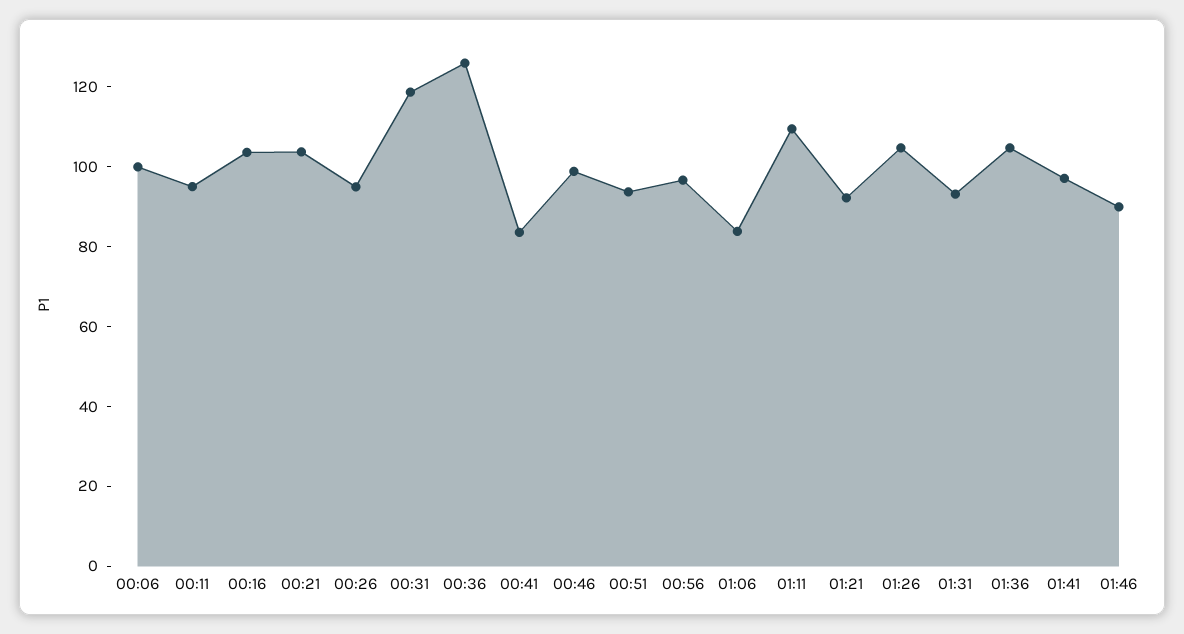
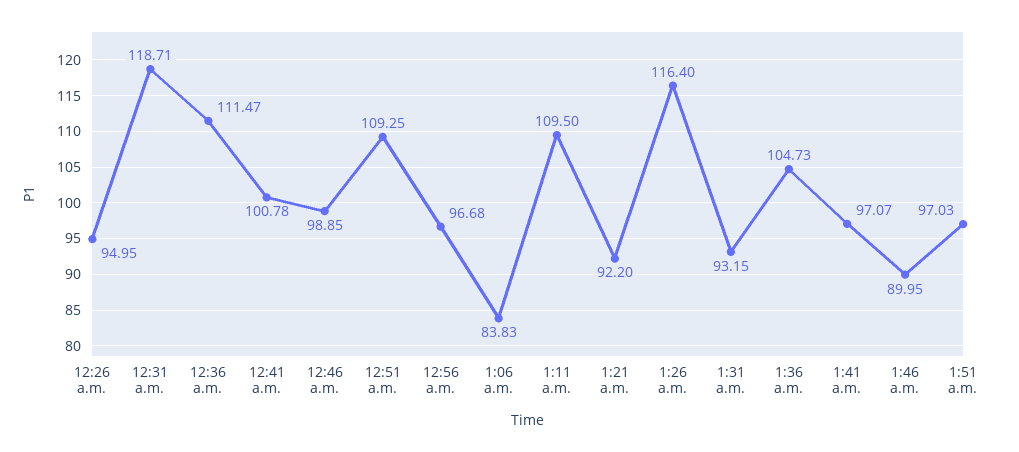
00:06: 100 -> none
00:11: 95 -> none
00:16: 105 -> none
00:21: 105 -> none
00:36: 125 -> 111.47
00:41: 85 -> 100.78
00:51: 95 -> 109.25
01:26: 105 -> 116.4
1:51 a.m.: none -> 97.03

